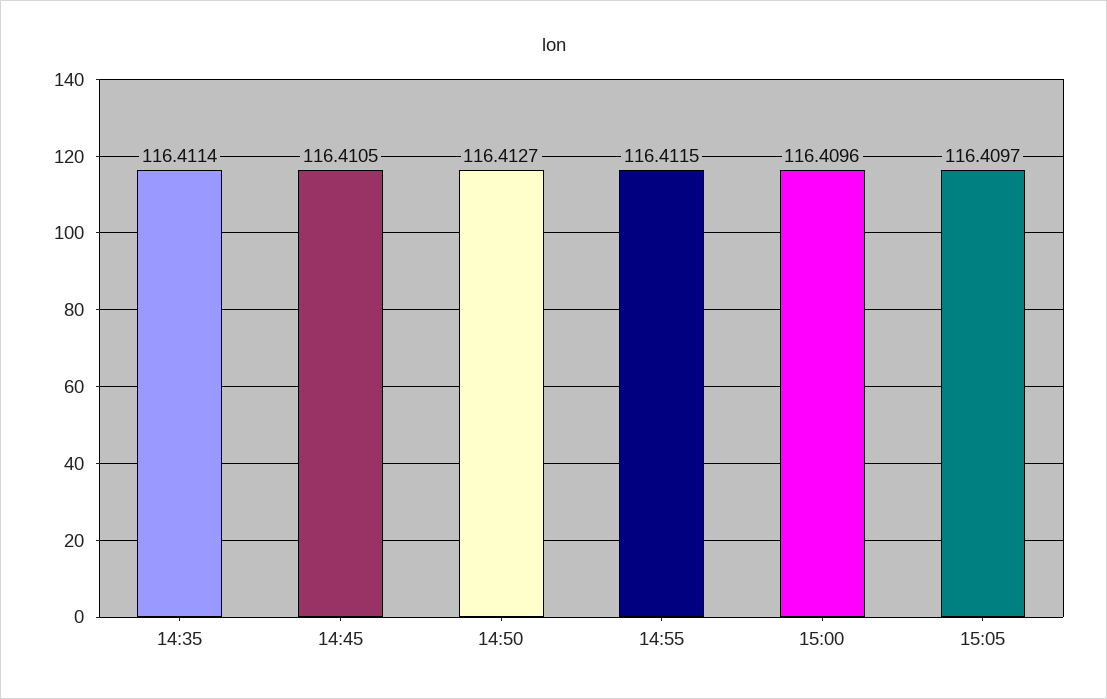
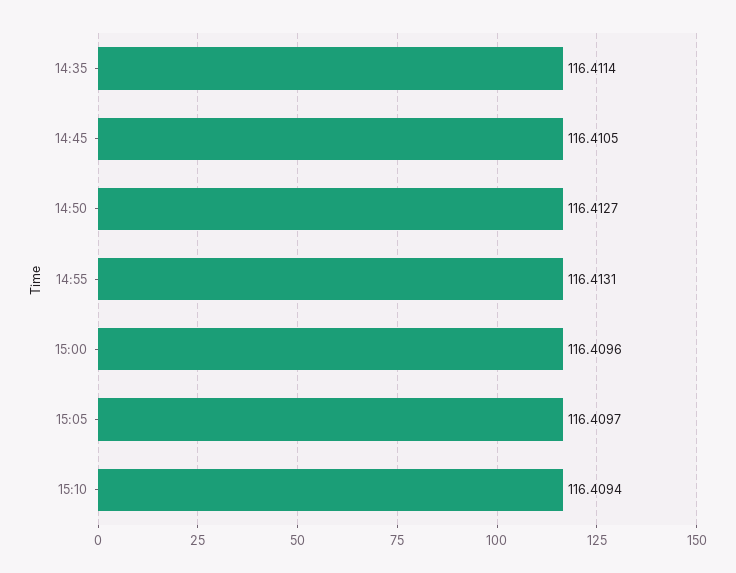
14:55: 116.4115 -> 116.4131
15:10: none -> 116.4094

